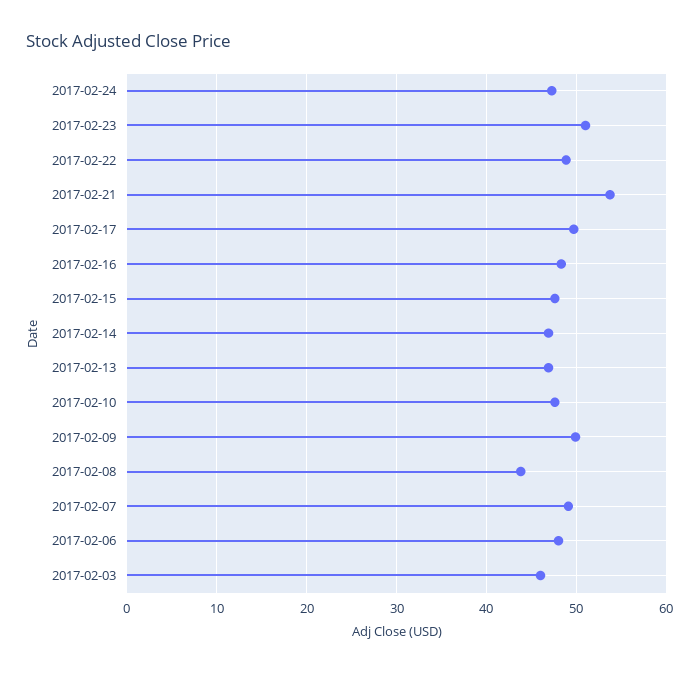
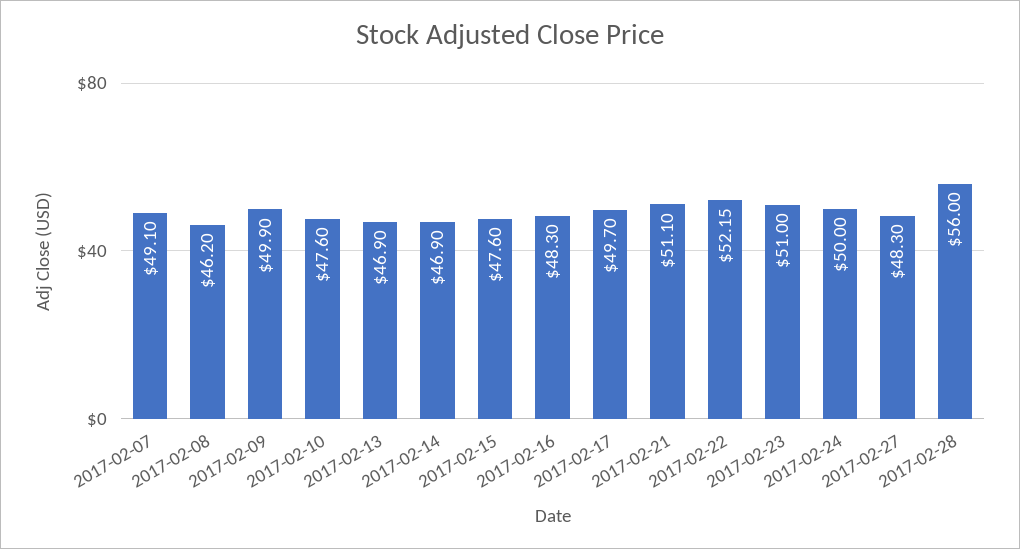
2017-02-24: 47 -> 50
2017-02-22: 49 -> 52.15
2017-02-21: 54 -> 51.1
2017-02-08: 44 -> 46.2
2017-02-06: 48 -> none
2017-02-03: 46 -> none
2017-02-27: none -> 48.3
2017-02-28: none -> 56

